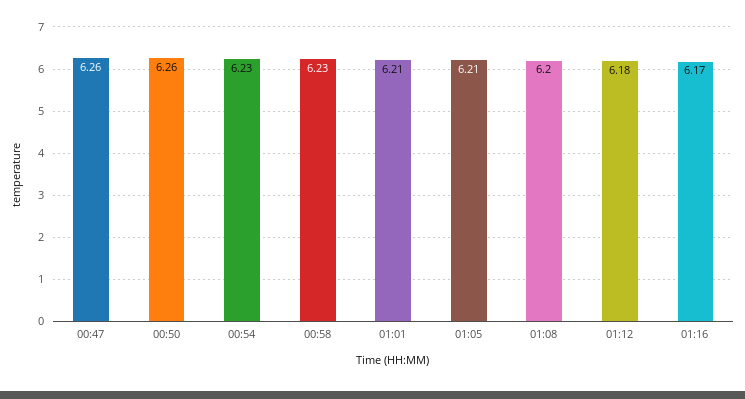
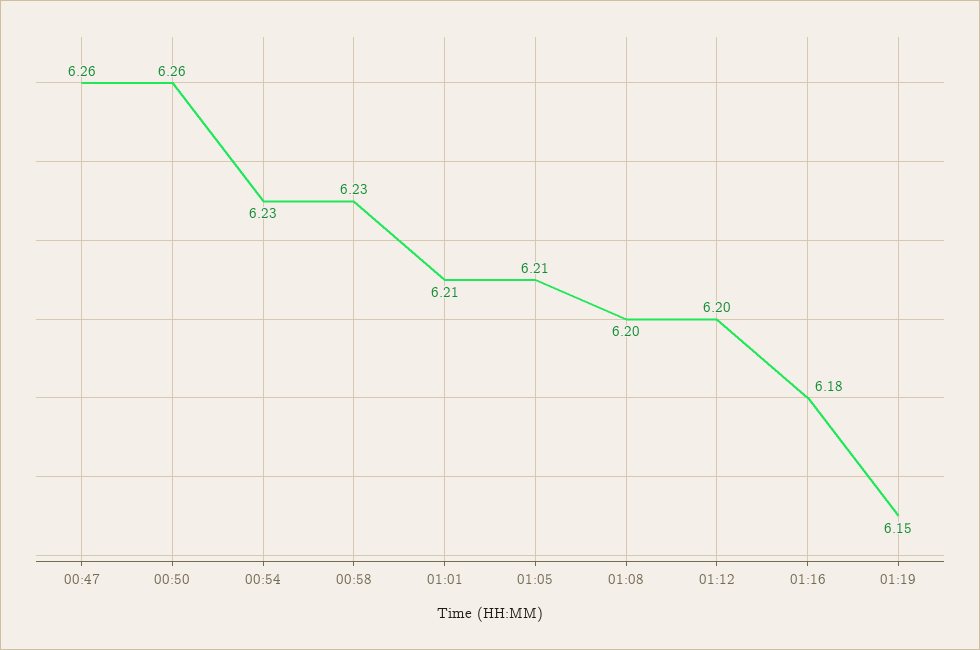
01:12: 6.18 -> 6.2
01:16: 6.17 -> 6.18
01:19: none -> 6.15

